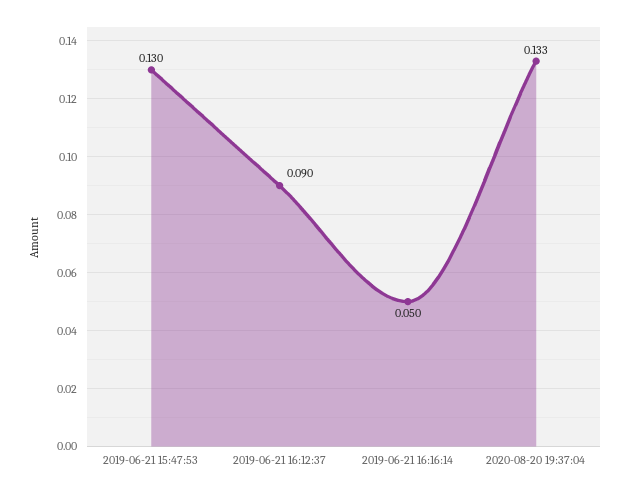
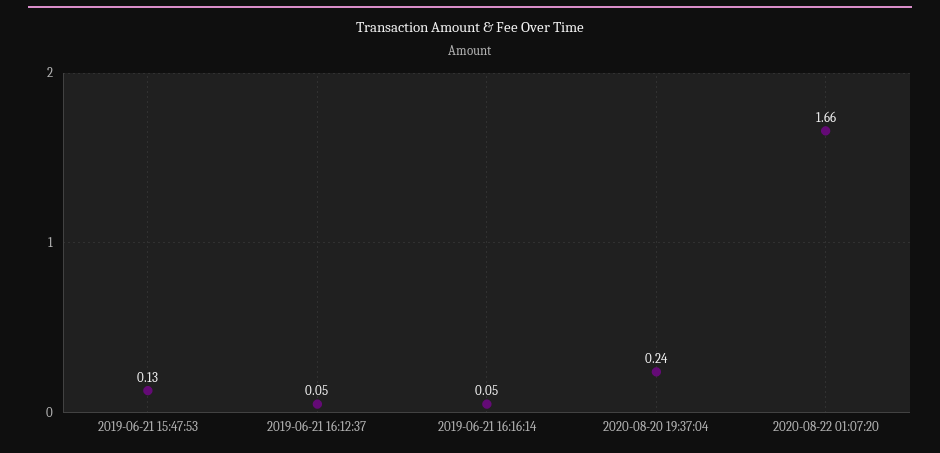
2019-06-21 16:12:37: 0.09 -> 0.05
2020-08-20 19:37:04: 0.133 -> 0.24
2020-08-22 01:07:20: none -> 1.66

